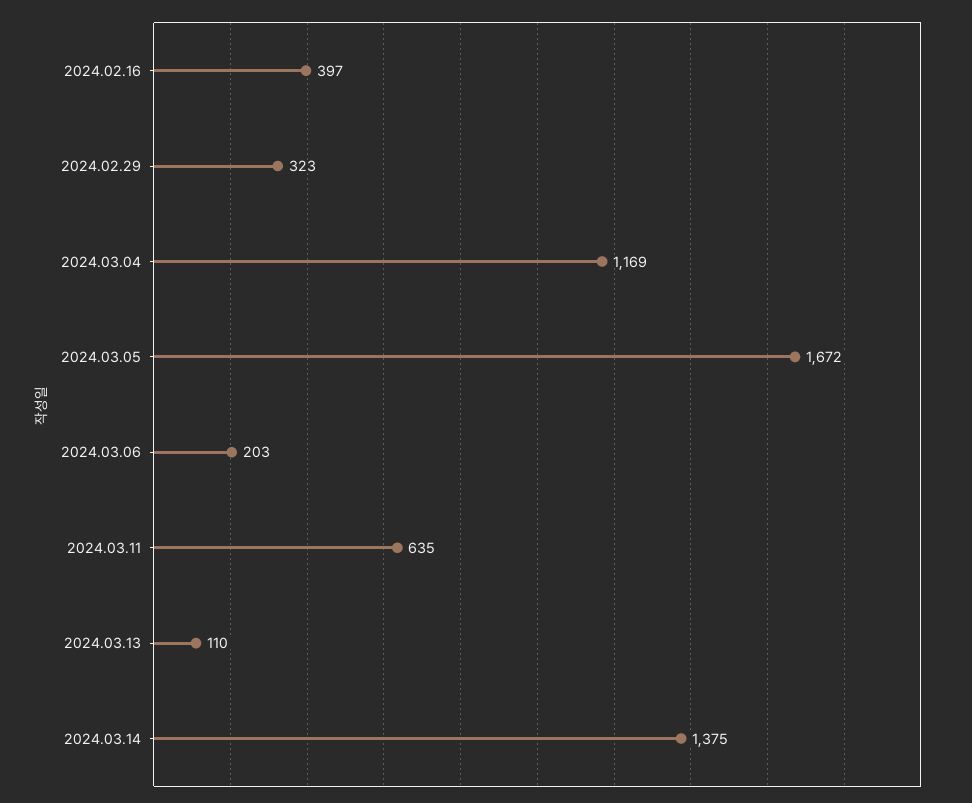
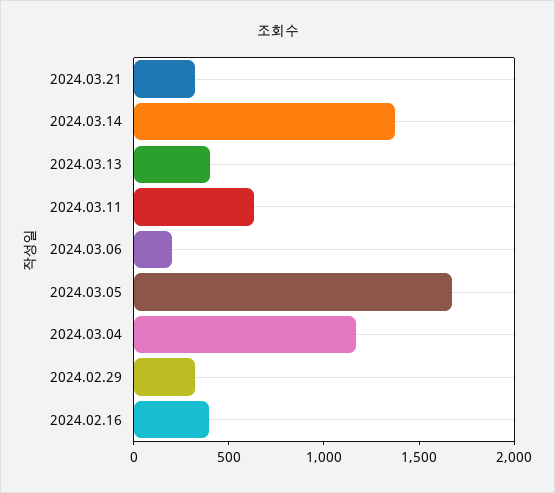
2024.03.13: 110 -> 400
2024.03.21: none -> 300

